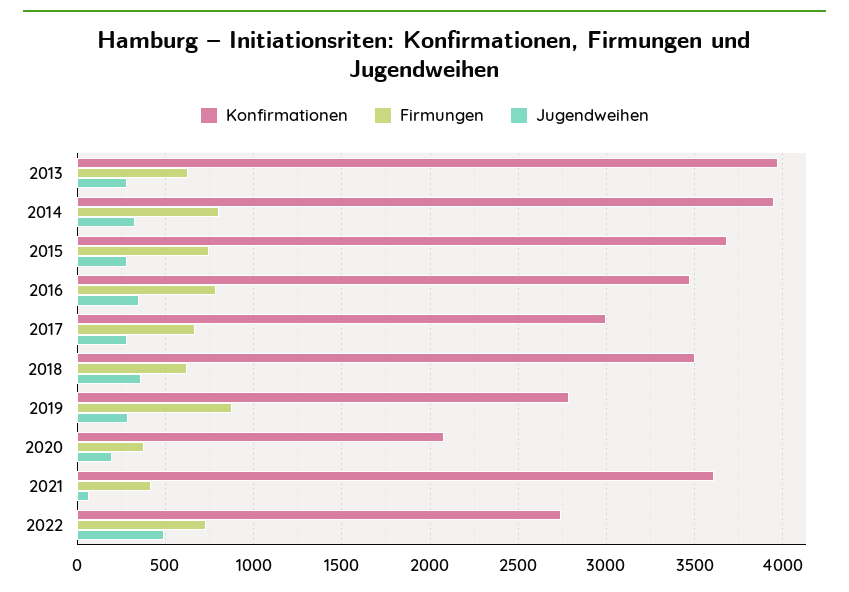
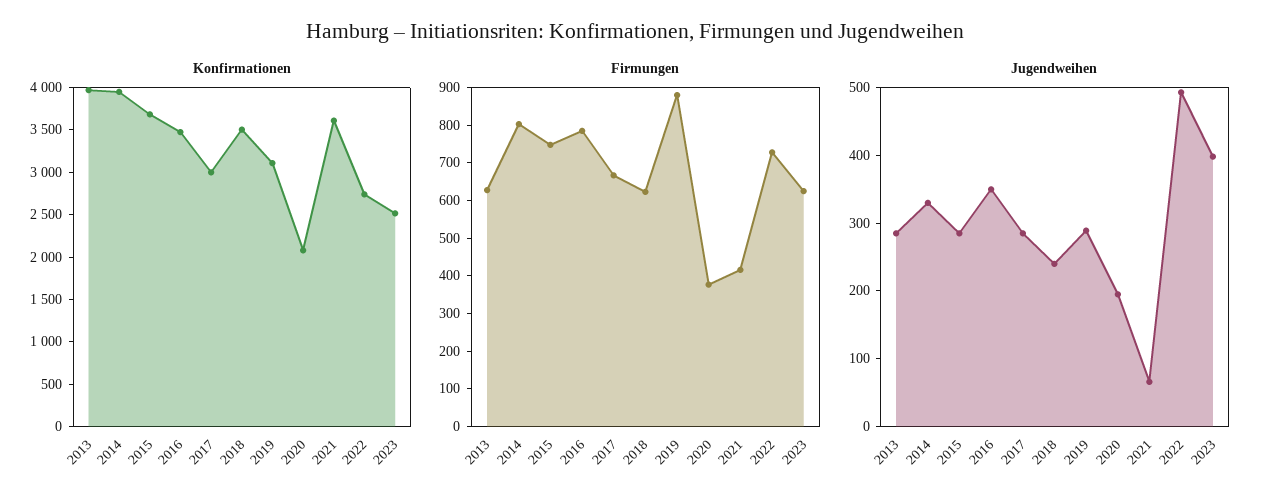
Jugendweihen, 2018: 350 -> 240
Konfirmationen, 2019: 2800 -> 3100
Konfirmationen, 2023: none -> 2500
Firmungen, 2023: none -> 625
Jugendweihen, 2023: none -> 400

